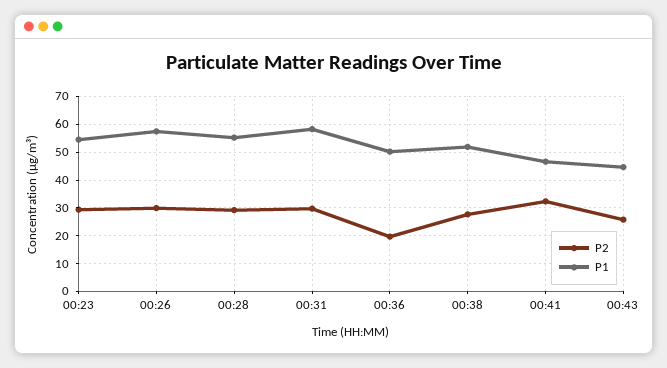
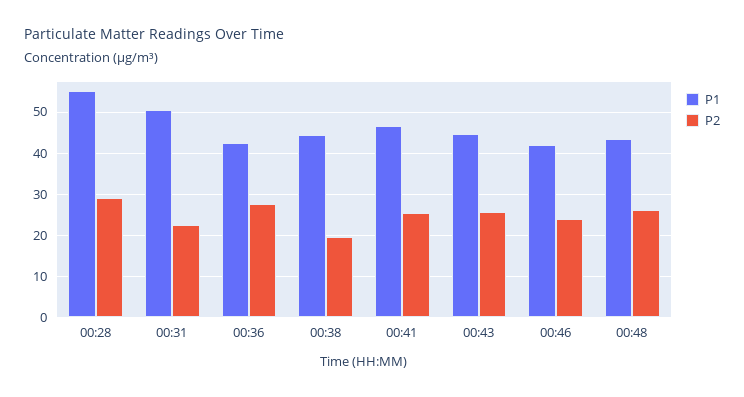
P2, 00:23: 30 -> none
P1, 00:23: 55 -> none
P2, 00:26: 30 -> none
P1, 00:26: 57.5 -> none
P2, 00:31: 30 -> 22
P1, 00:31: 57.5 -> 50
P2, 00:36: 20 -> 28
P1, 00:36: 50 -> 42
P2, 00:38: 27.5 -> 20
P1, 00:38: 52.5 -> 44
P2, 00:41: 32.5 -> 26
P1, 00:46: none -> 42
P2, 00:46: none -> 24
P1, 00:48: none -> 44
P2, 00:48: none -> 26

